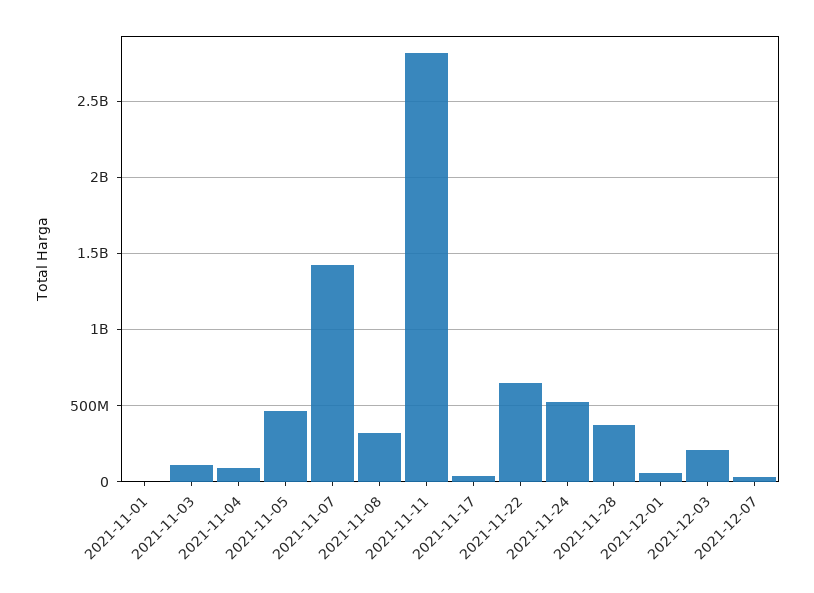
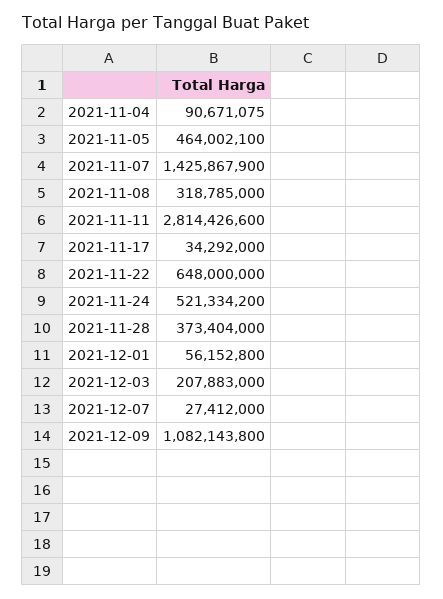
2021-11-01: 0 -> none
2021-11-03: 100000000 -> none
2021-12-09: none -> 1082143800

